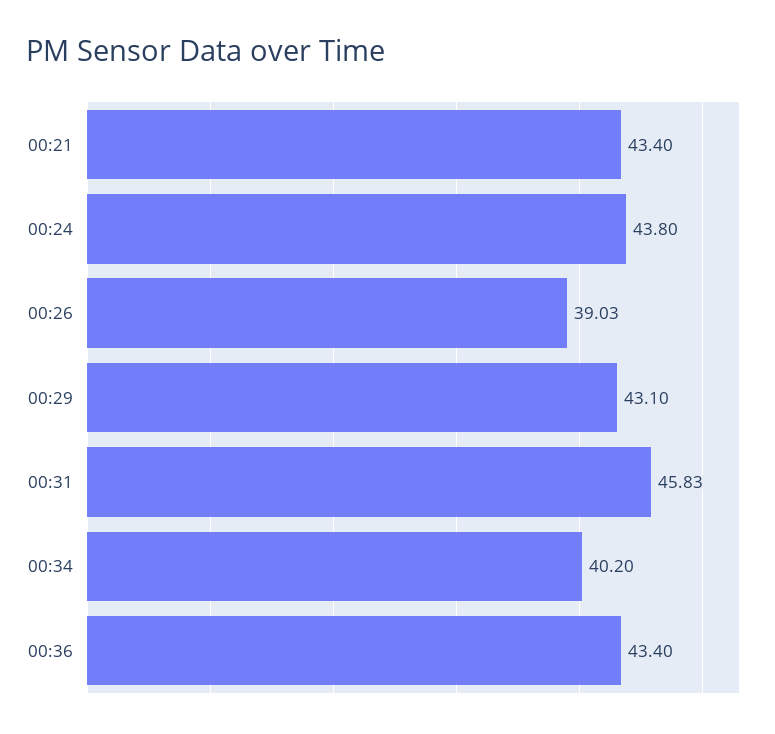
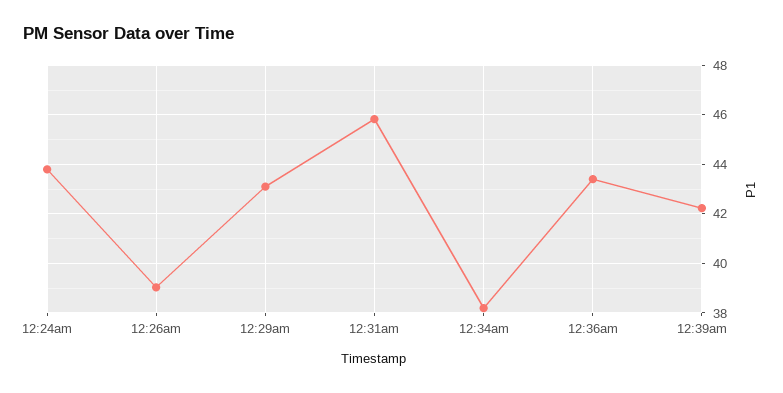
00:21: 43.4 -> none
00:34: 40.2 -> 38.25
12:39am: none -> 42.25

